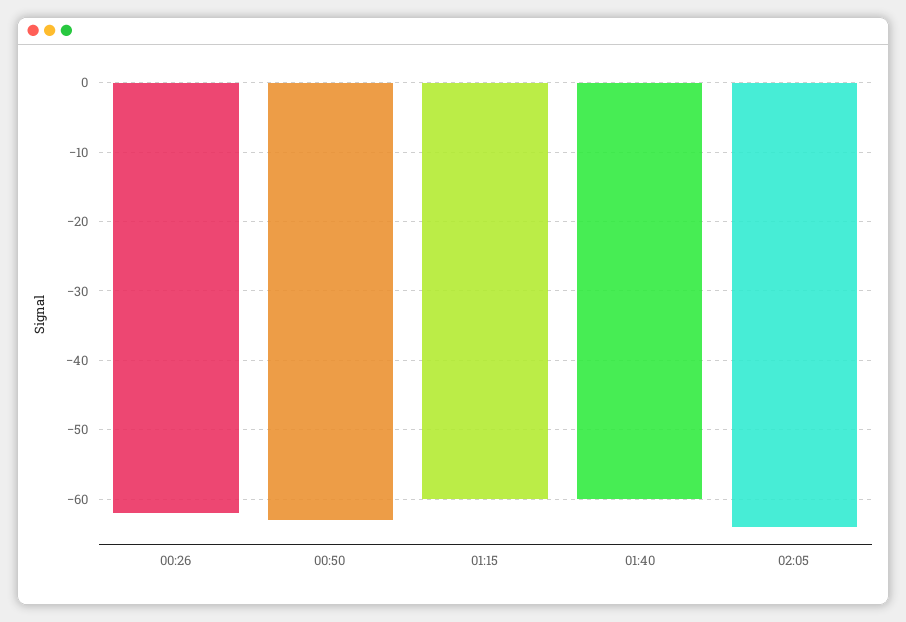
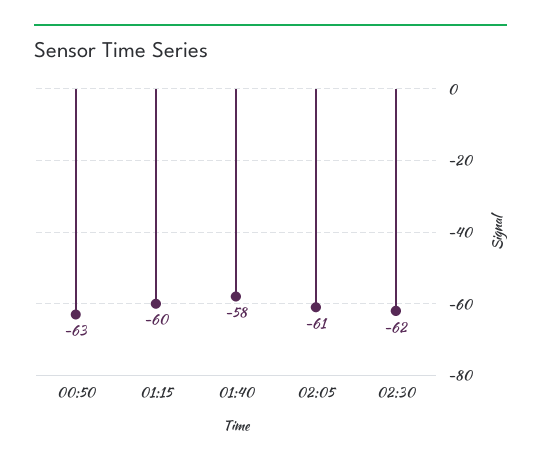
00:26: -62 -> none
01:40: -60 -> -58
02:05: -64 -> -61
02:30: none -> -62

